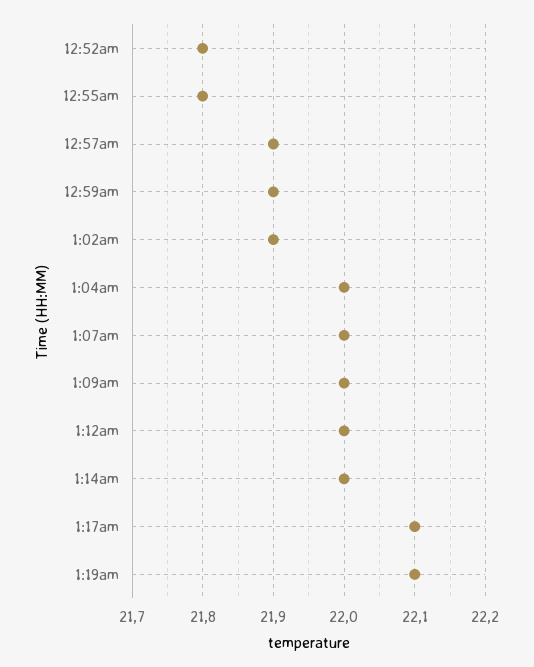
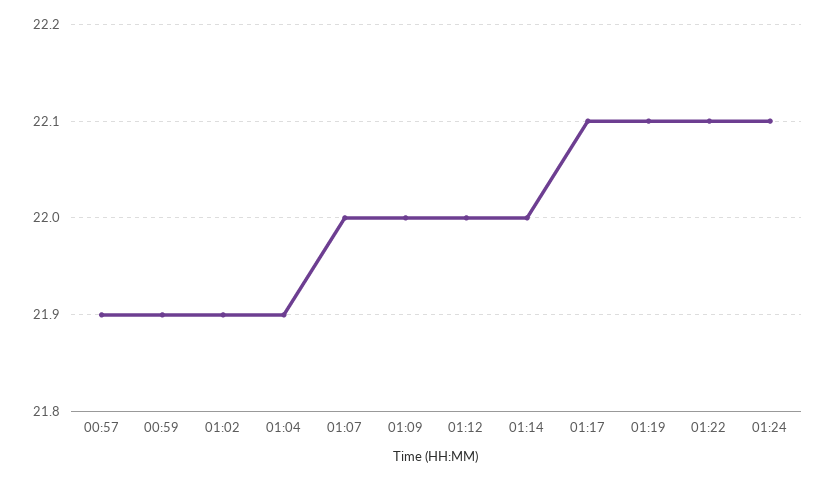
12:52am: 21.8 -> none
12:55am: 21.8 -> none
1:04am: 22 -> 21.9
01:22: none -> 22.1
01:24: none -> 22.1

